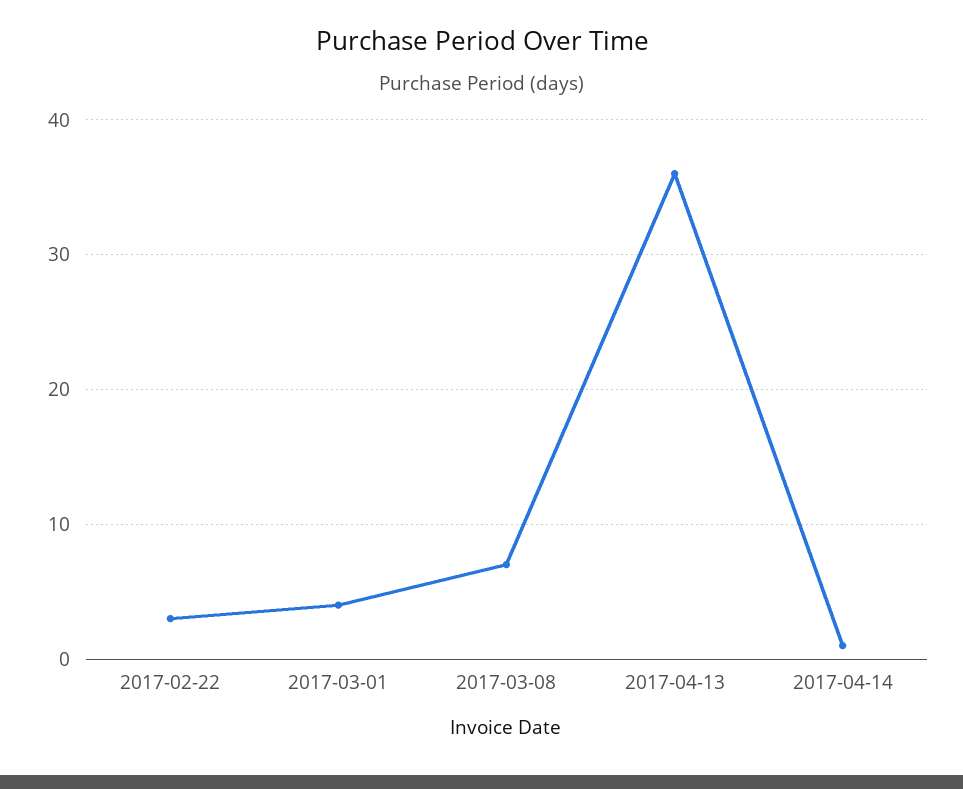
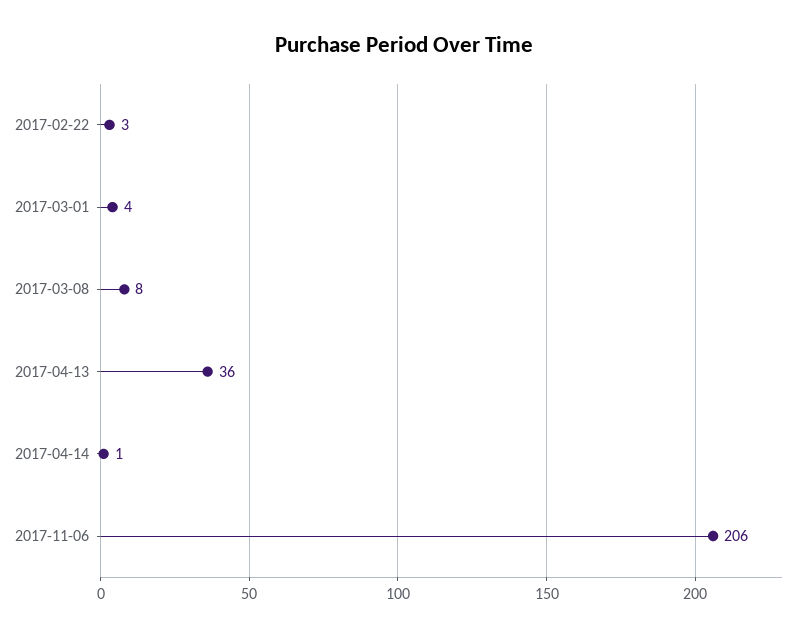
2017-03-08: 7 -> 8
2017-11-06: none -> 206

